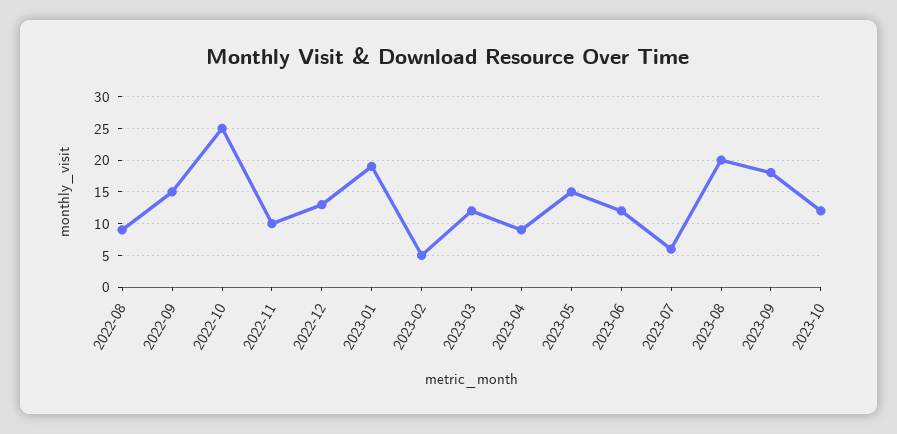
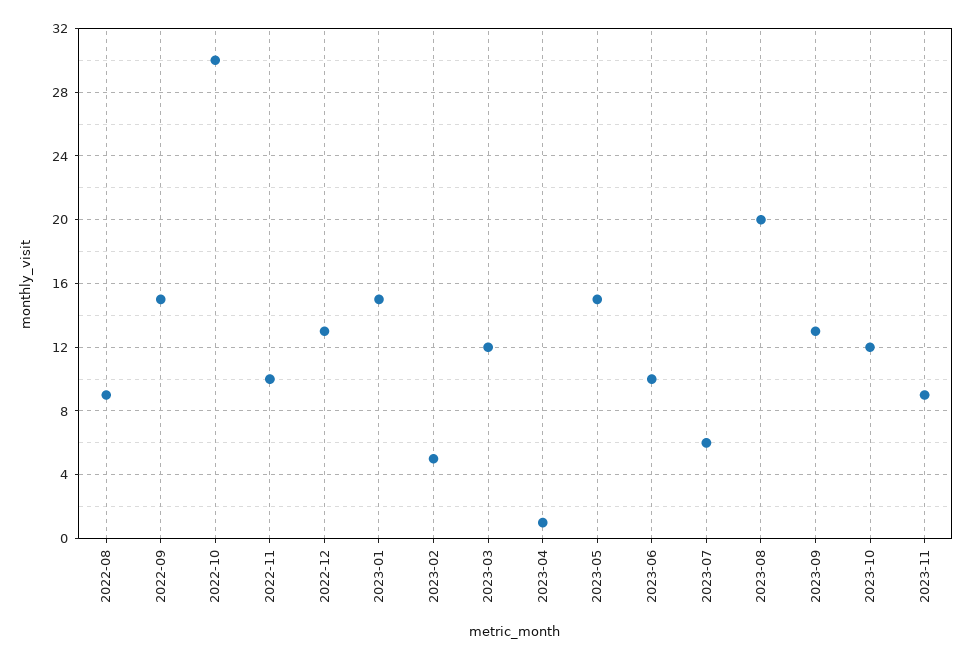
2022-10: 25 -> 30
2023-01: 19 -> 15
2023-04: 9 -> 1
2023-06: 12 -> 10
2023-09: 18 -> 13
2023-11: none -> 9

